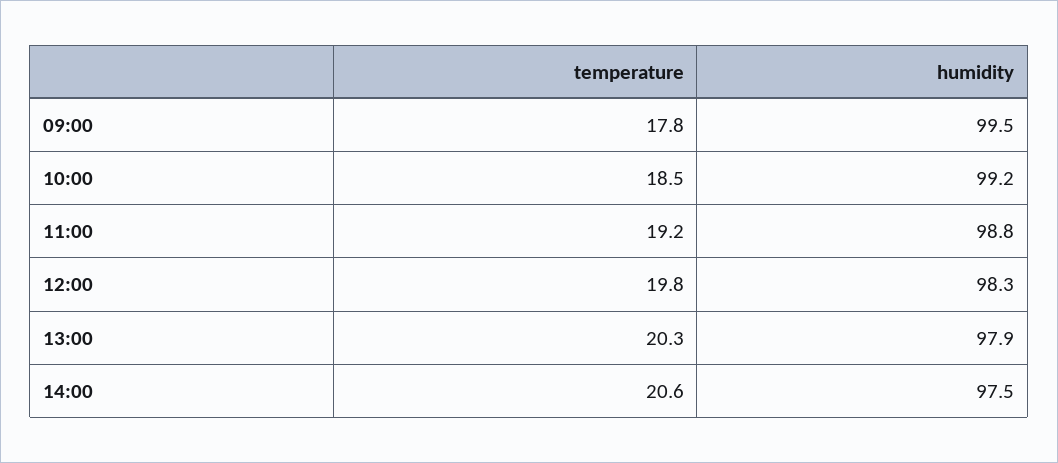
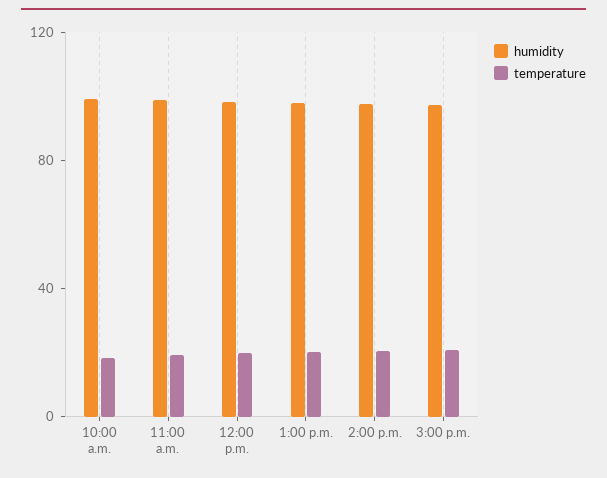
temperature, 09:00: 17.8 -> none
humidity, 09:00: 99.5 -> none
humidity, 3:00 p.m.: none -> 100
temperature, 3:00 p.m.: none -> 20

